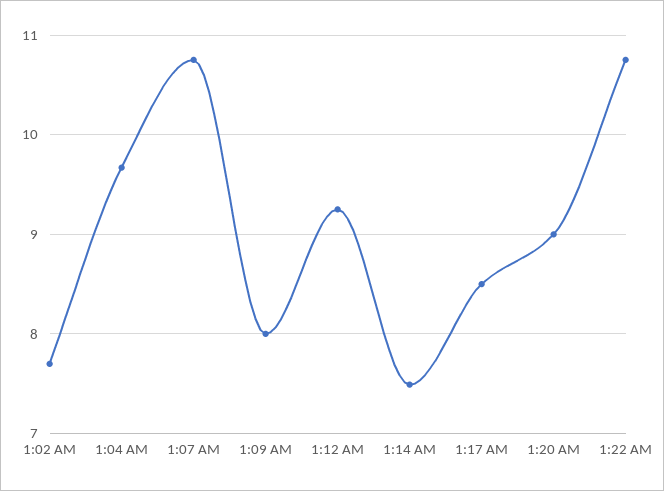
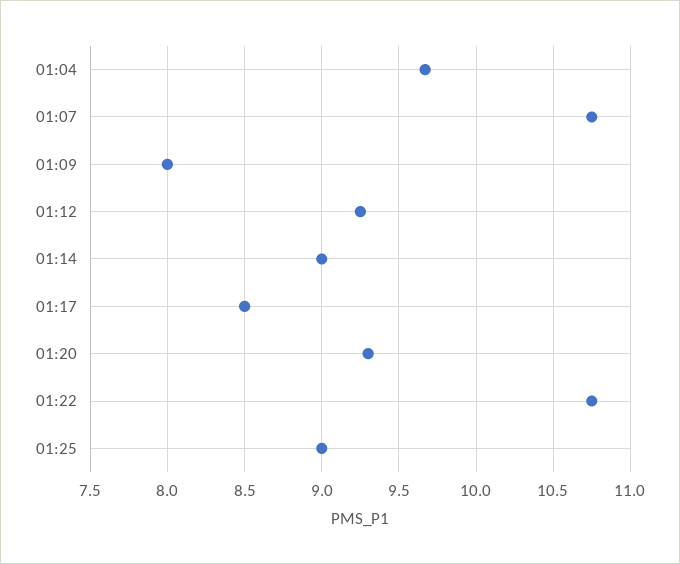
1:02 AM: 7.7 -> none
1:14 AM: 7.5 -> 9
1:20 AM: 9 -> 9.3
01:25: none -> 9

